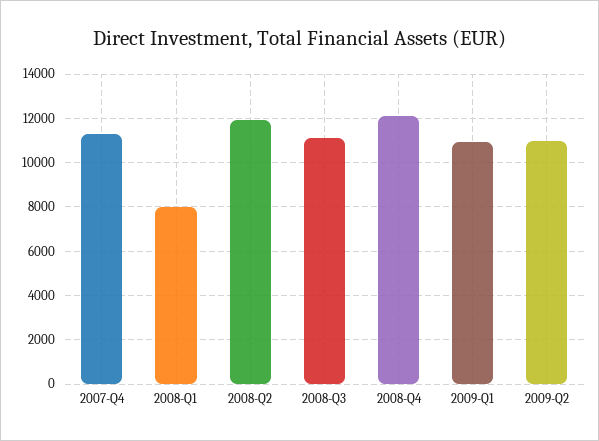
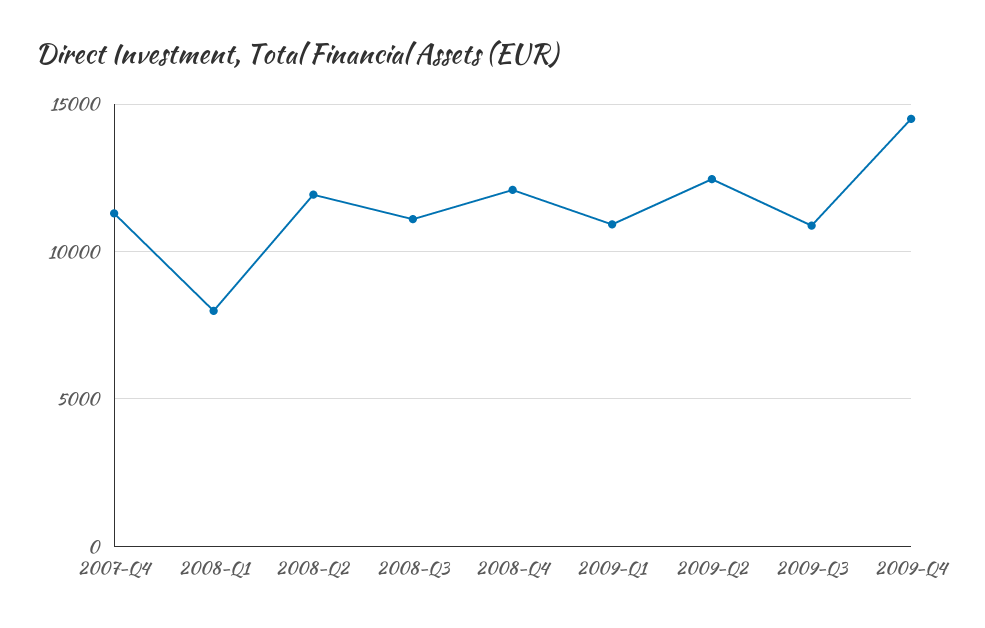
2009-Q2: 11000 -> 12500
2009-Q3: none -> 11000
2009-Q4: none -> 14500

